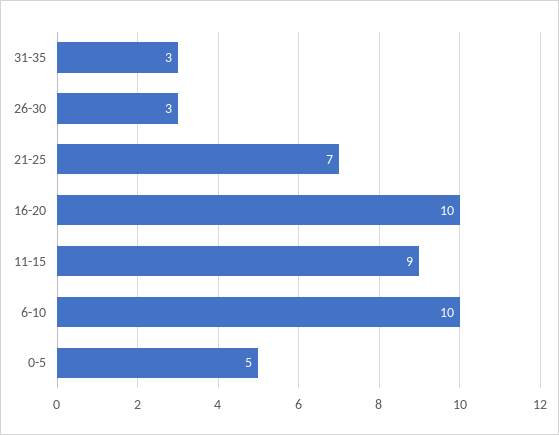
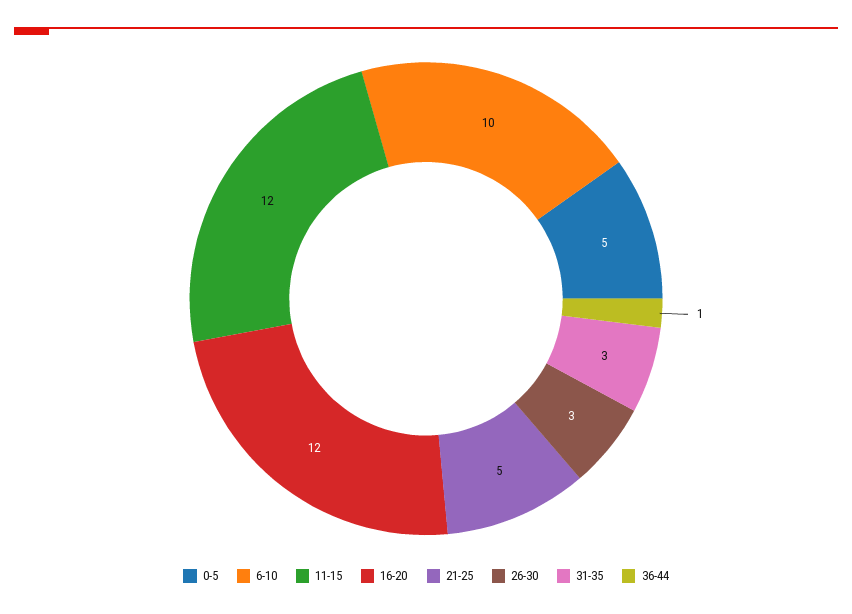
21-25: 7 -> 5
16-20: 10 -> 12
11-15: 9 -> 12
36-44: none -> 1

